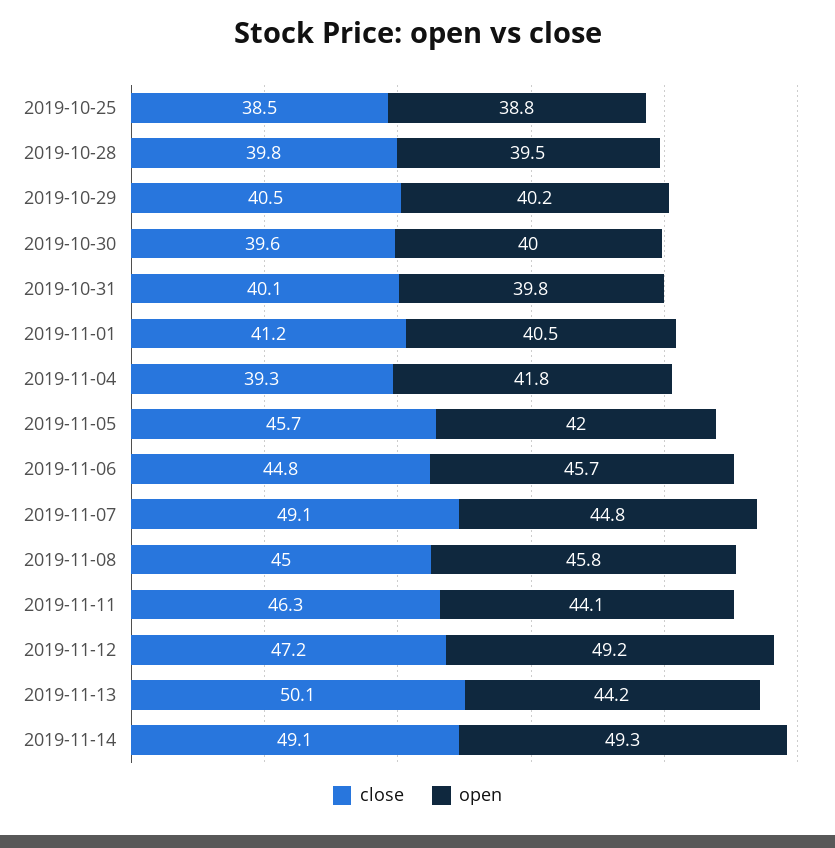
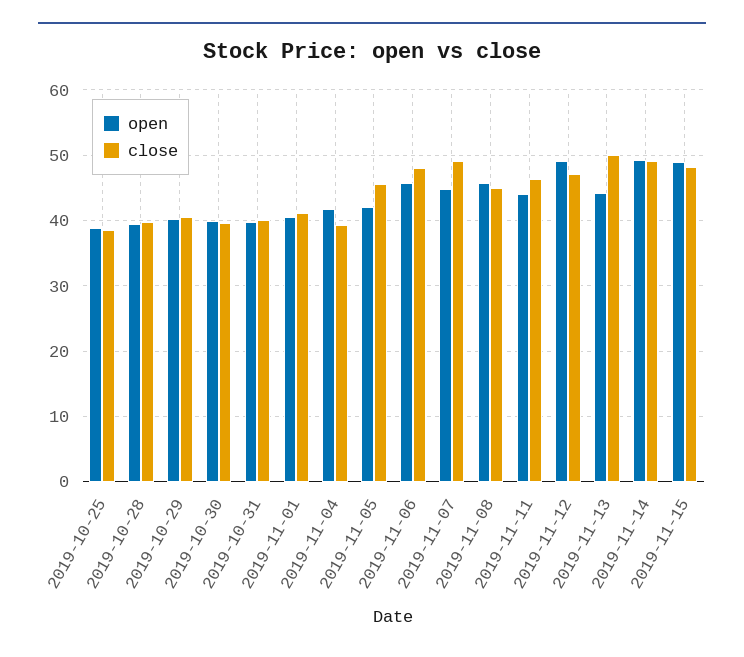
close, 2019-11-06: 44.8 -> 48
open, 2019-11-15: none -> 49
close, 2019-11-15: none -> 48

